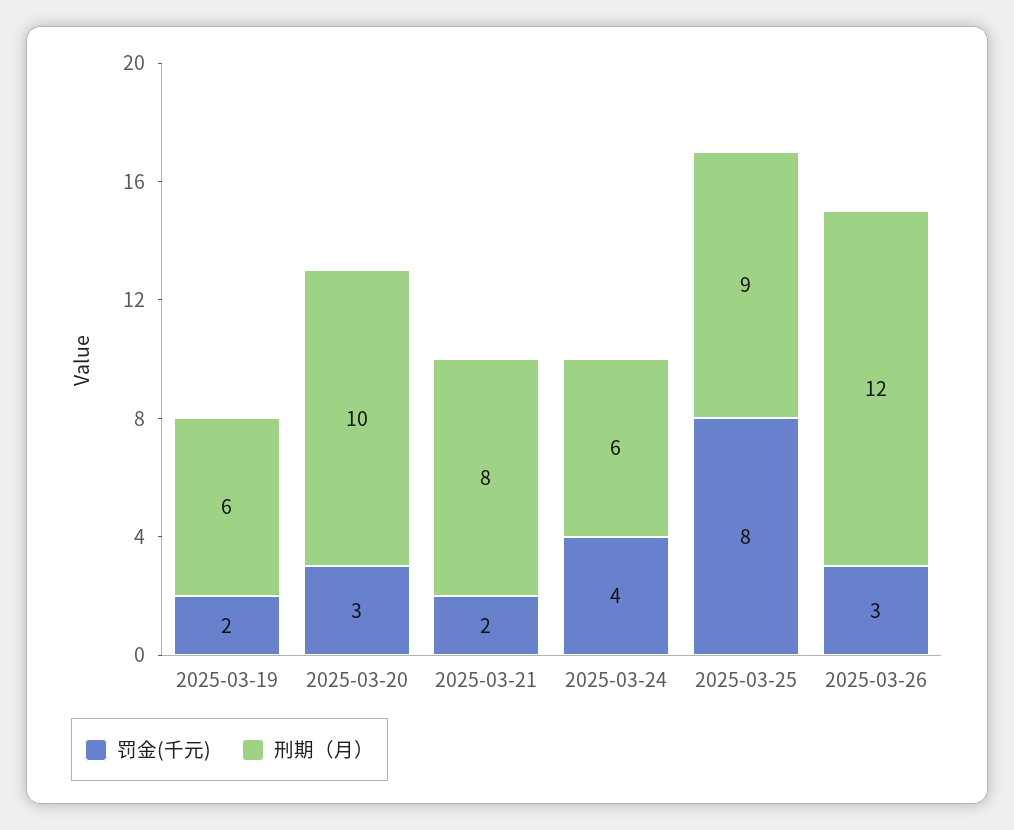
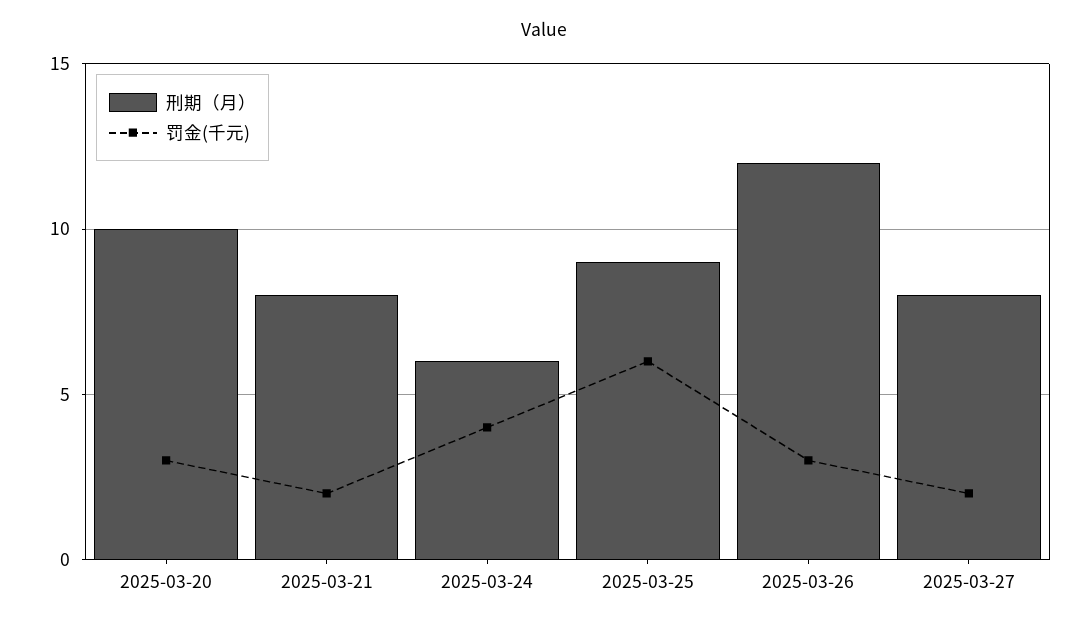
罚金(千元), 2025-03-19: 2 -> none
刑期（月）, 2025-03-19: 6 -> none
罚金(千元), 2025-03-25: 8 -> 6
刑期（月）, 2025-03-27: none -> 8
罚金(千元), 2025-03-27: none -> 2

